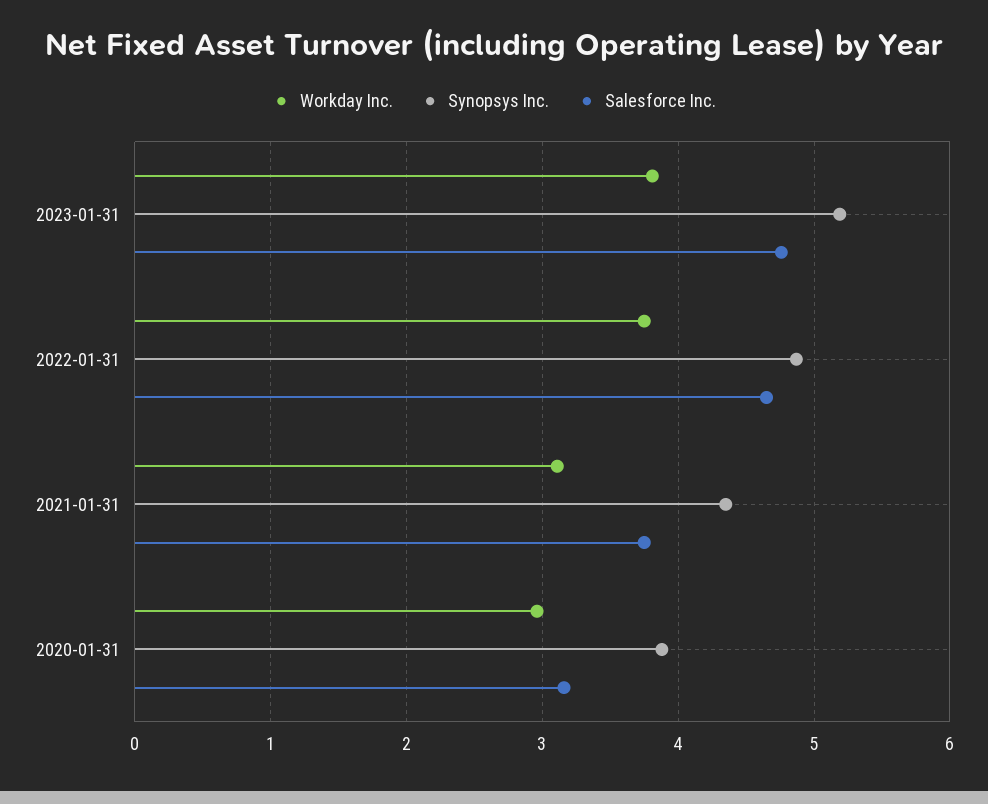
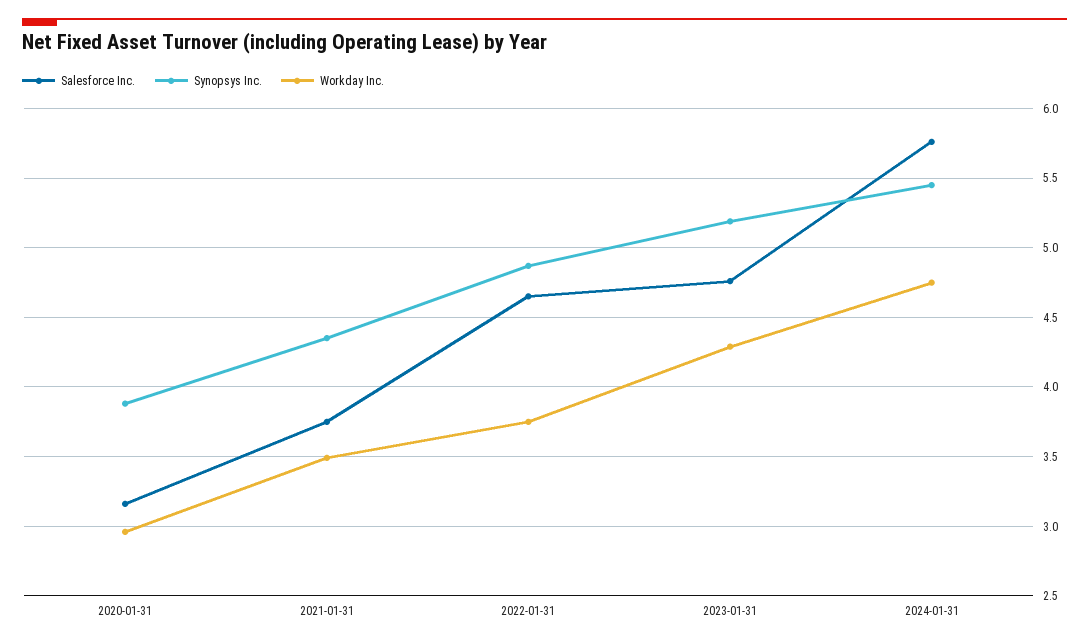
Workday Inc., 2023-01-31: 3.8 -> 4.3
Workday Inc., 2021-01-31: 3.1 -> 3.5
Salesforce Inc., 2024-01-31: none -> 5.75
Synopsys Inc., 2024-01-31: none -> 5.45
Workday Inc., 2024-01-31: none -> 4.75

